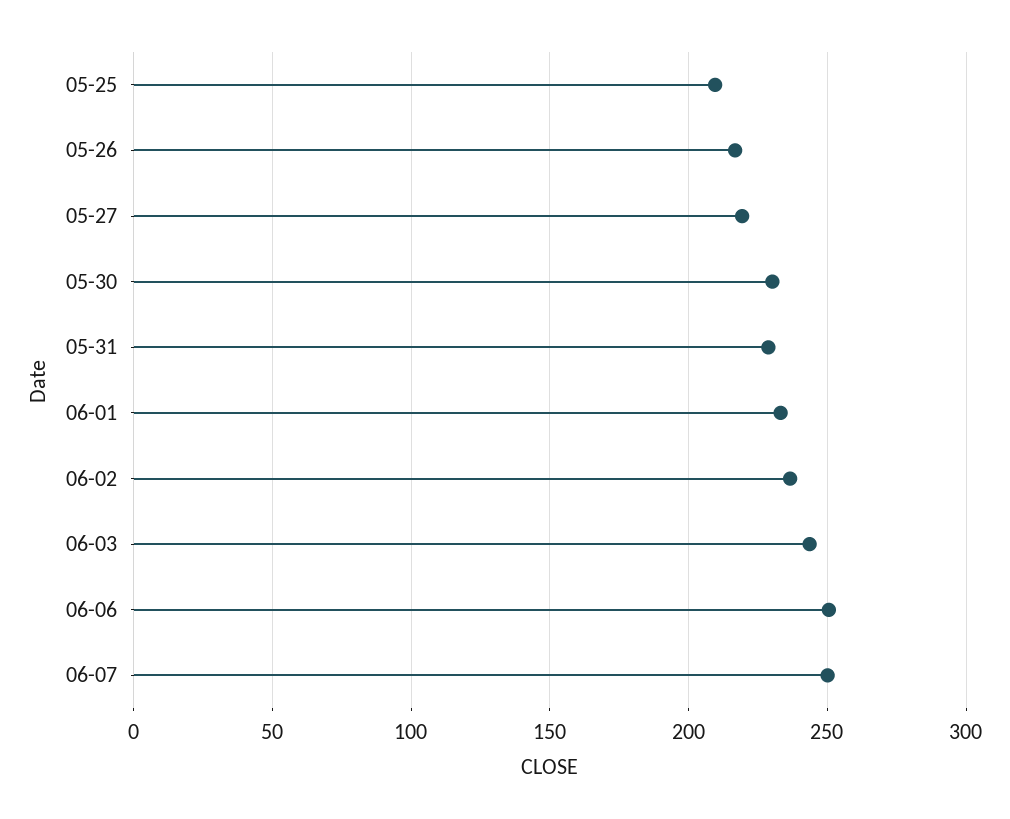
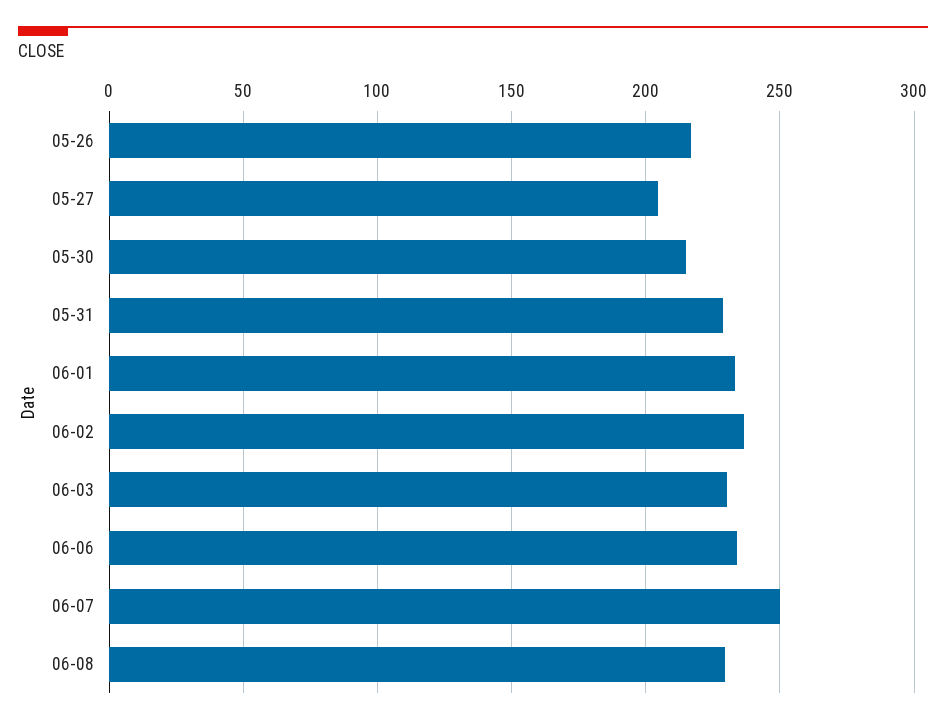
05-25: 210 -> none
05-27: 220 -> 205
05-30: 230 -> 215
06-03: 245 -> 230
06-06: 250 -> 235
06-08: none -> 230

